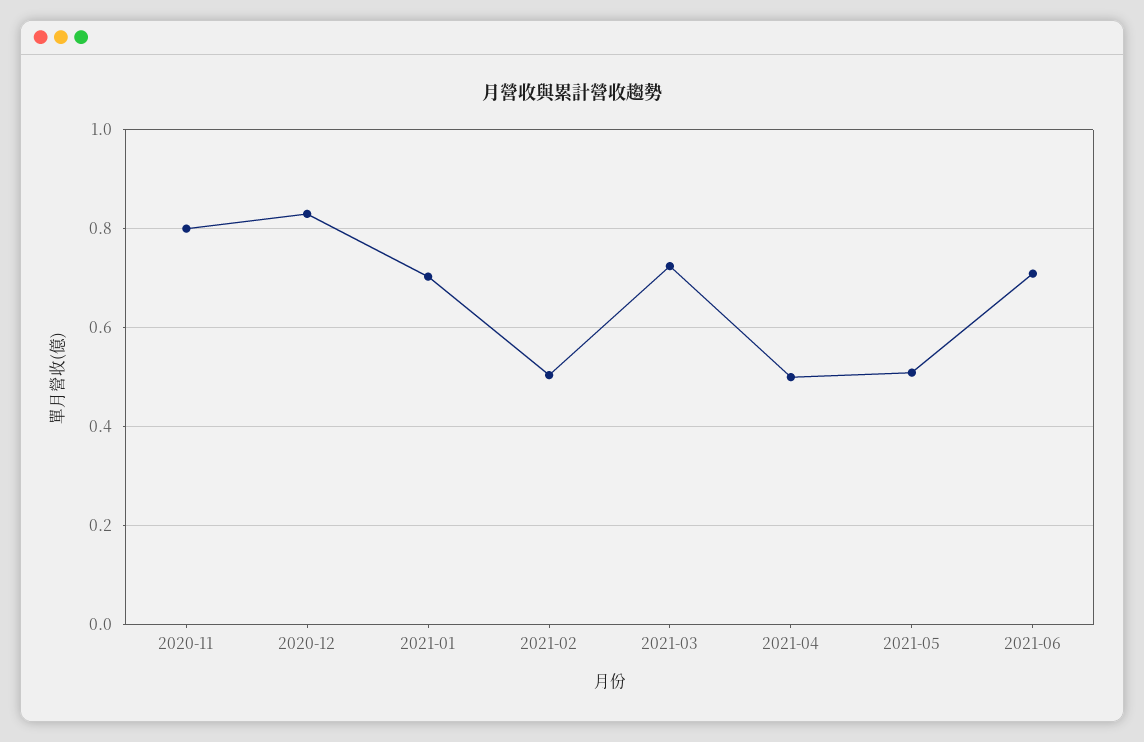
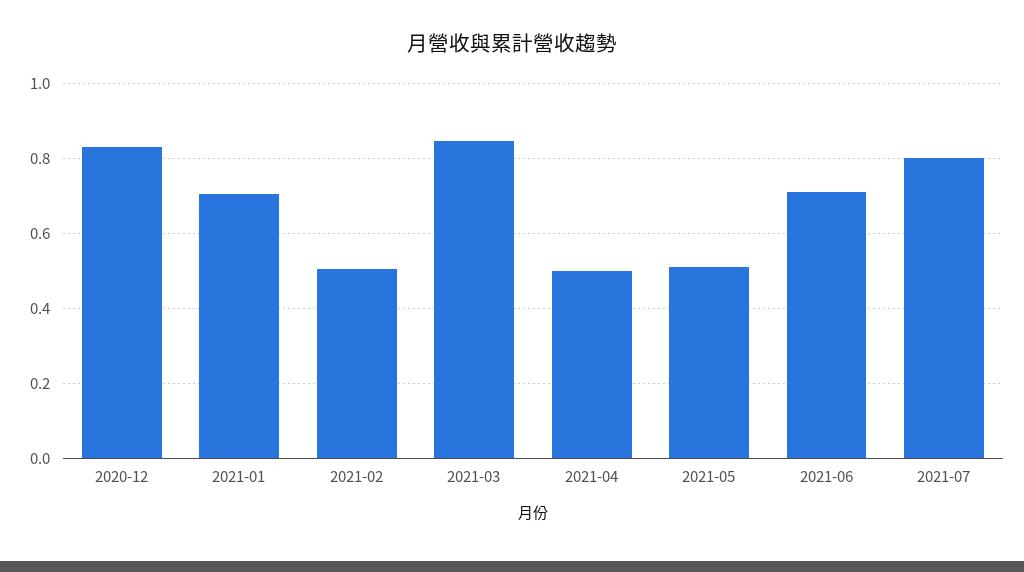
2020-11: 0.8 -> none
2021-03: 0.72 -> 0.84
2021-07: none -> 0.8

